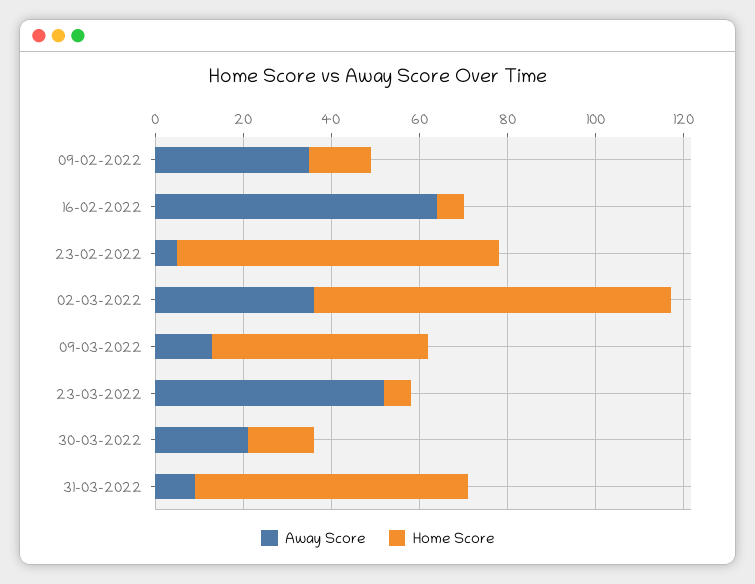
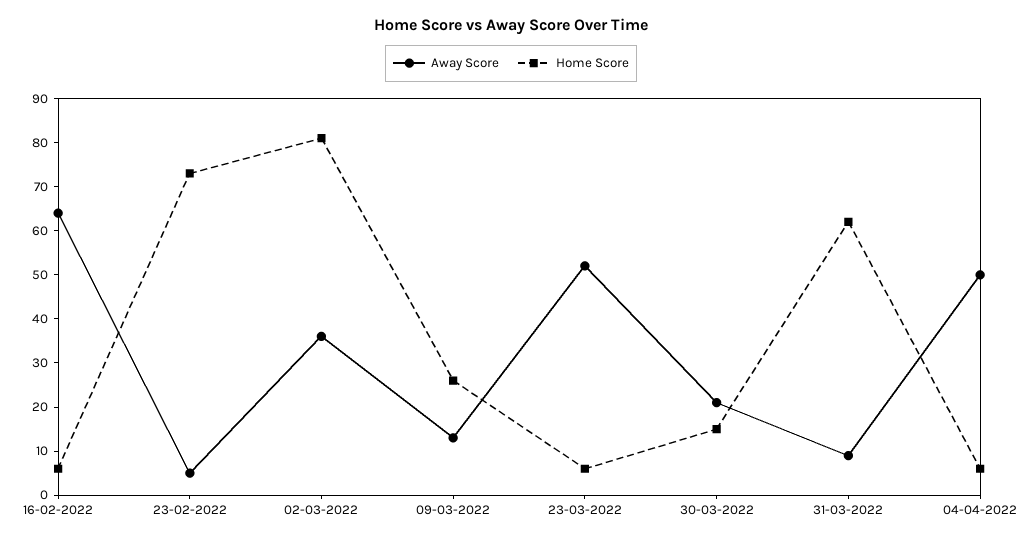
Away Score, 09-02-2022: 35 -> none
Home Score, 09-02-2022: 15 -> none
Home Score, 09-03-2022: 50 -> 25
Away Score, 04-04-2022: none -> 50
Home Score, 04-04-2022: none -> 5

